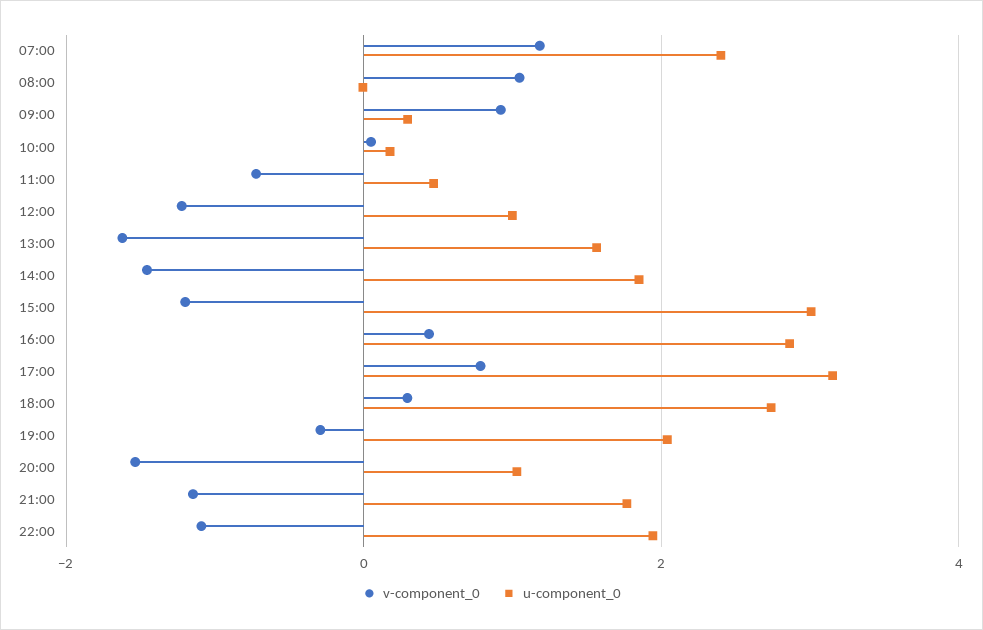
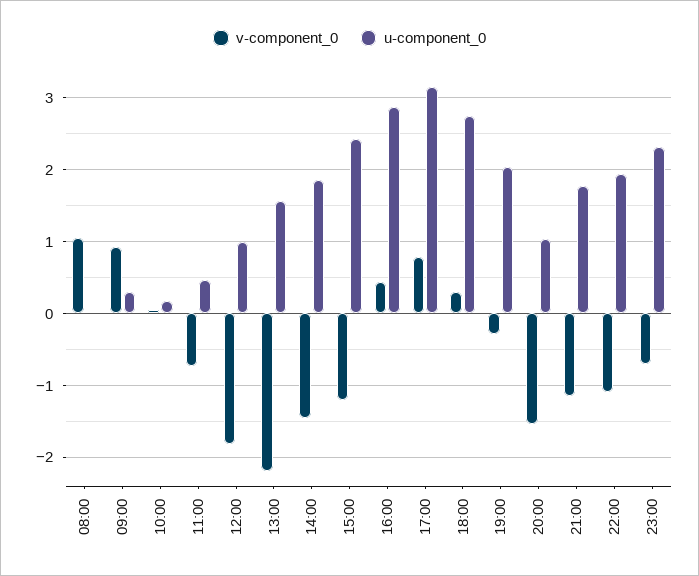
v-component_0, 07:00: 1.2 -> none
u-component_0, 07:00: 2.4 -> none
v-component_0, 12:00: -1.2 -> -1.8
v-component_0, 13:00: -1.6 -> -2.2
u-component_0, 15:00: 3 -> 2.4
v-component_0, 23:00: none -> -0.7
u-component_0, 23:00: none -> 2.3

